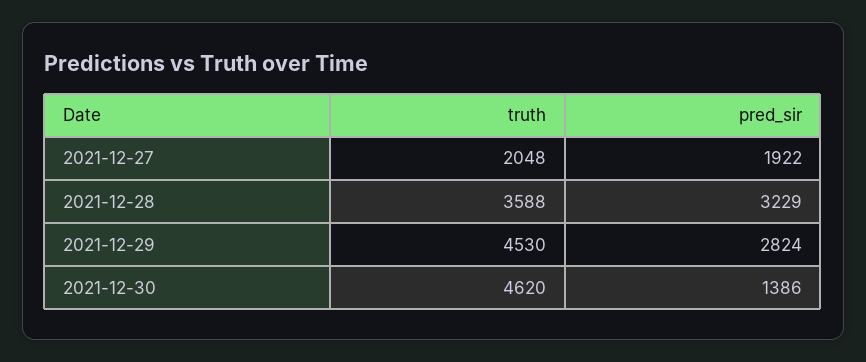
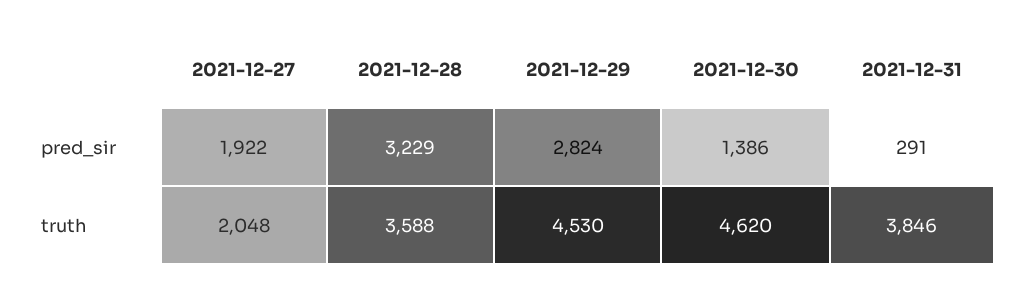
pred_sir, 2021-12-31: none -> 291
truth, 2021-12-31: none -> 3846

